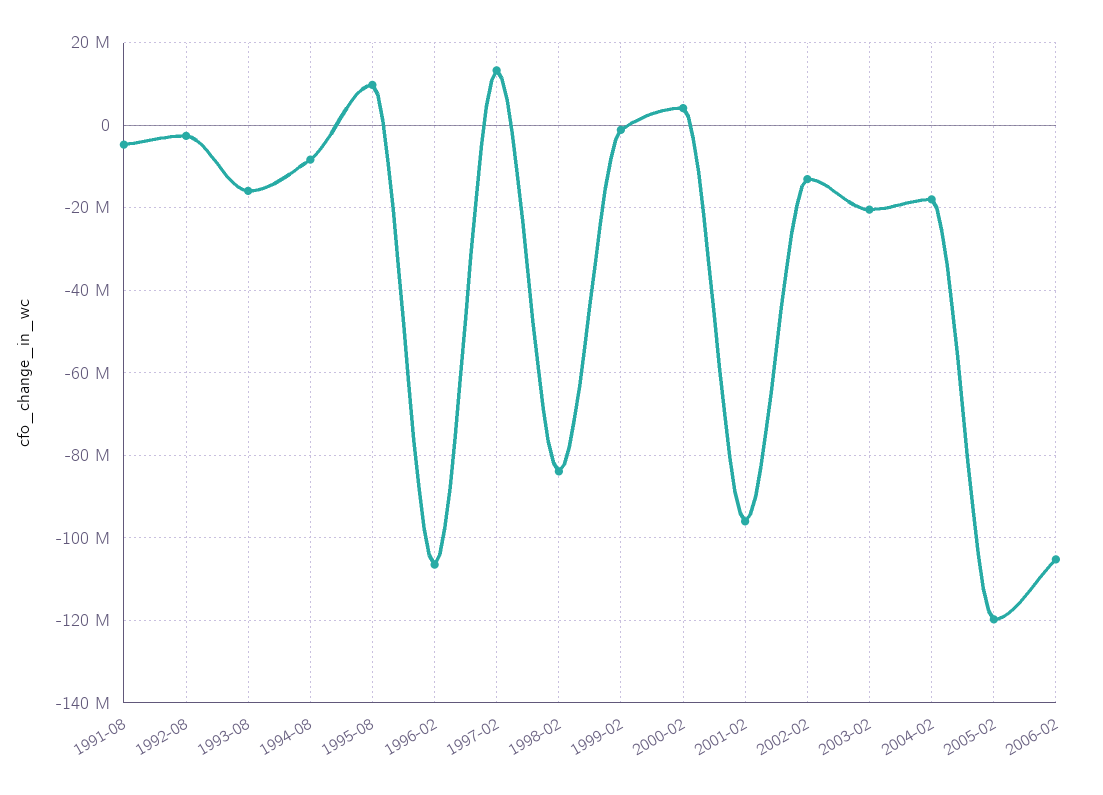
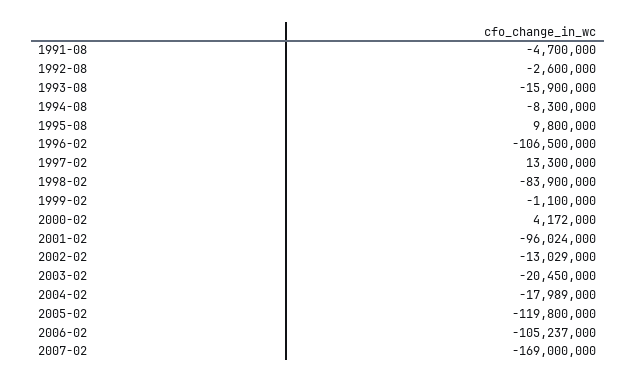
2007-02: none -> -169000000

